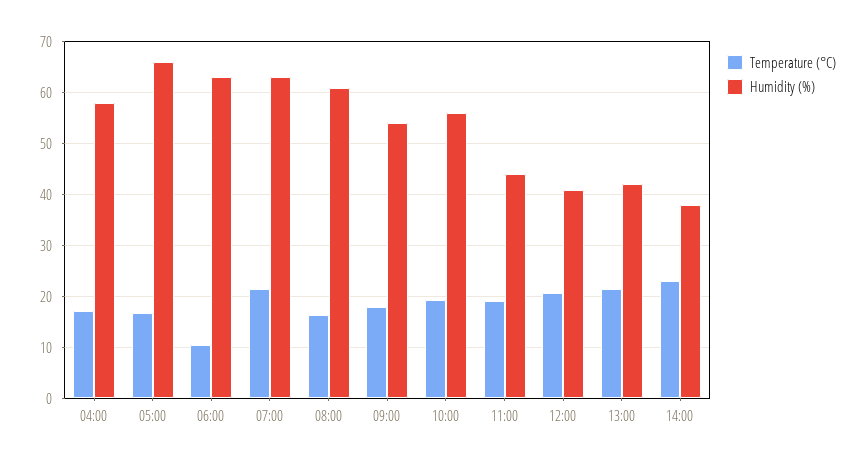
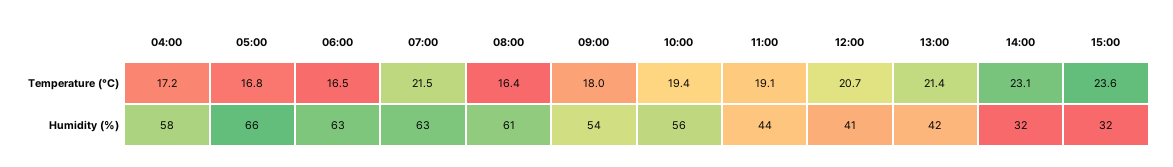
Temperature (°C), 06:00: 10 -> 16.5
Humidity (%), 14:00: 38 -> 32
Temperature (°C), 15:00: none -> 23.6
Humidity (%), 15:00: none -> 32

